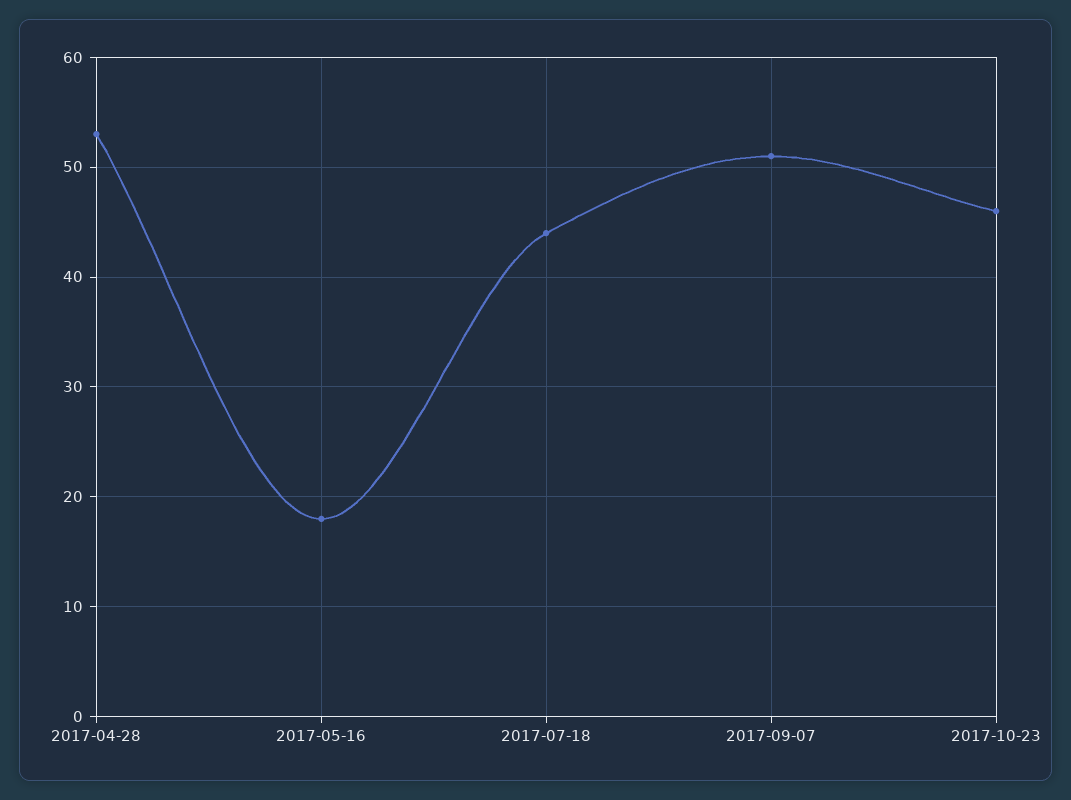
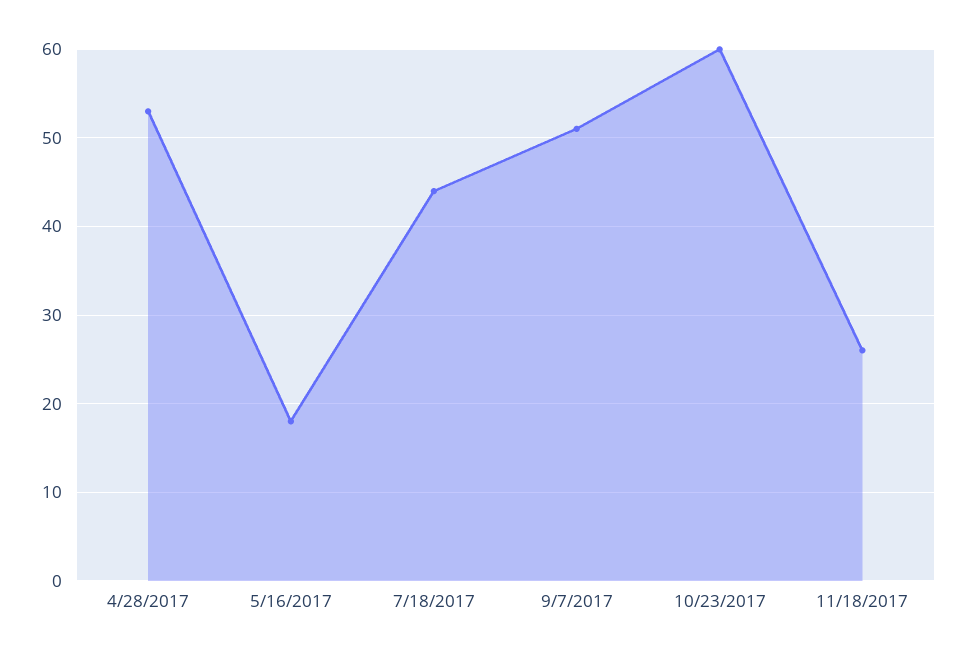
2017-10-23: 46 -> 60
11/18/2017: none -> 26

